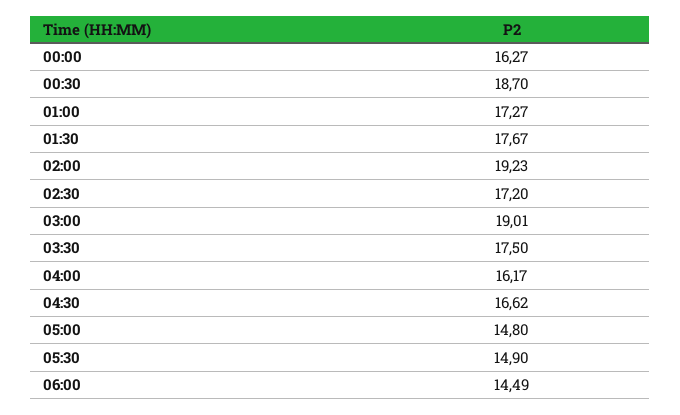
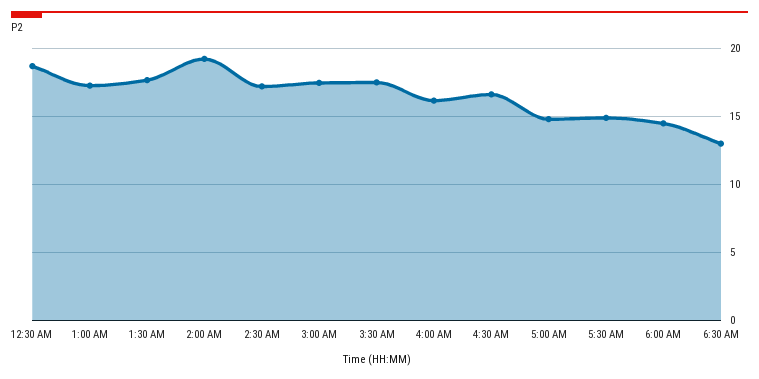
00:00: 16.27 -> none
03:00: 19.01 -> 17.5
6:30 AM: none -> 13

